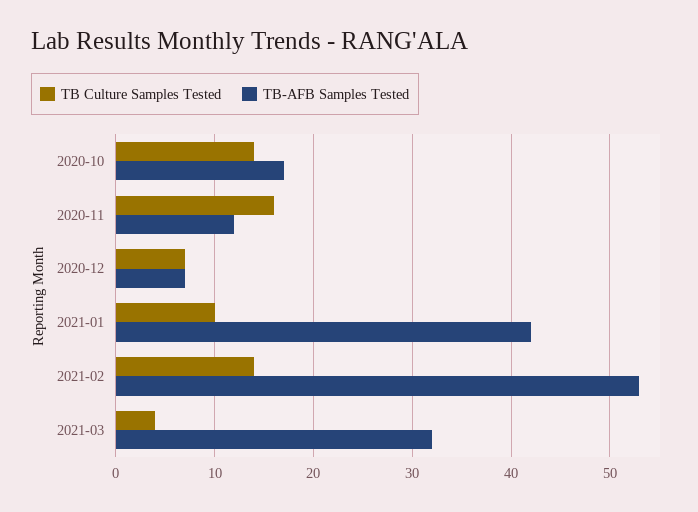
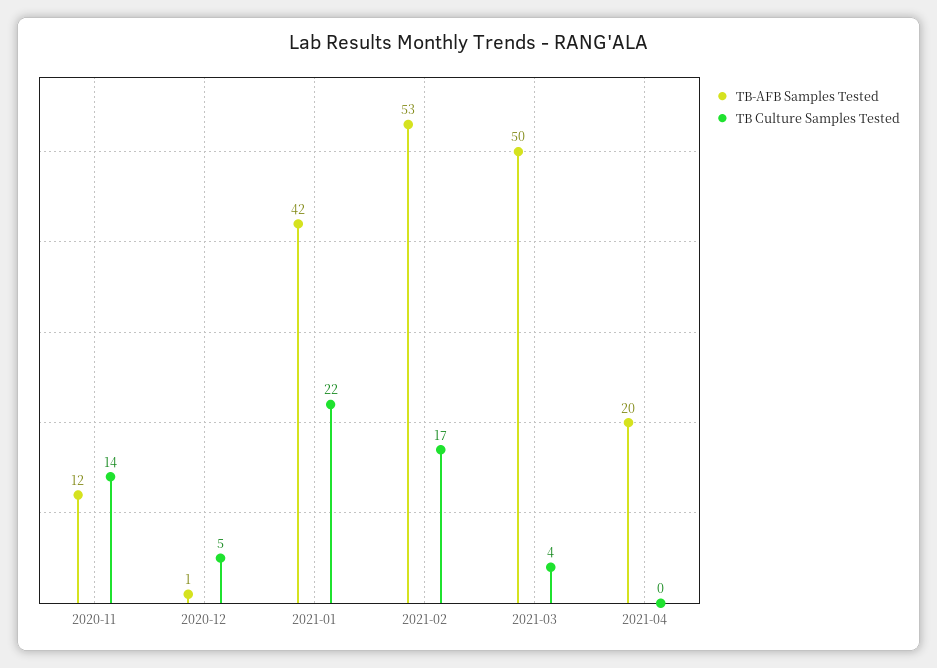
TB Culture Samples Tested, 2020-10: 14 -> none
TB-AFB Samples Tested, 2020-10: 17 -> none
TB Culture Samples Tested, 2020-11: 16 -> 14
TB Culture Samples Tested, 2020-12: 7 -> 5
TB-AFB Samples Tested, 2020-12: 7 -> 1
TB Culture Samples Tested, 2021-01: 10 -> 22
TB Culture Samples Tested, 2021-02: 14 -> 17
TB-AFB Samples Tested, 2021-03: 32 -> 50
TB-AFB Samples Tested, 2021-04: none -> 20
TB Culture Samples Tested, 2021-04: none -> 0

